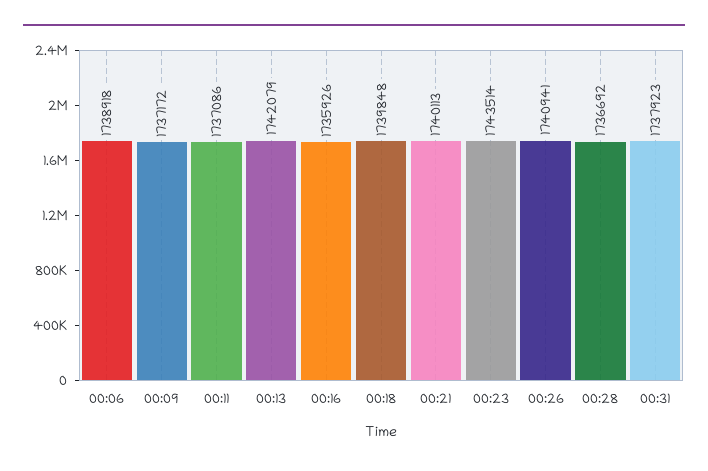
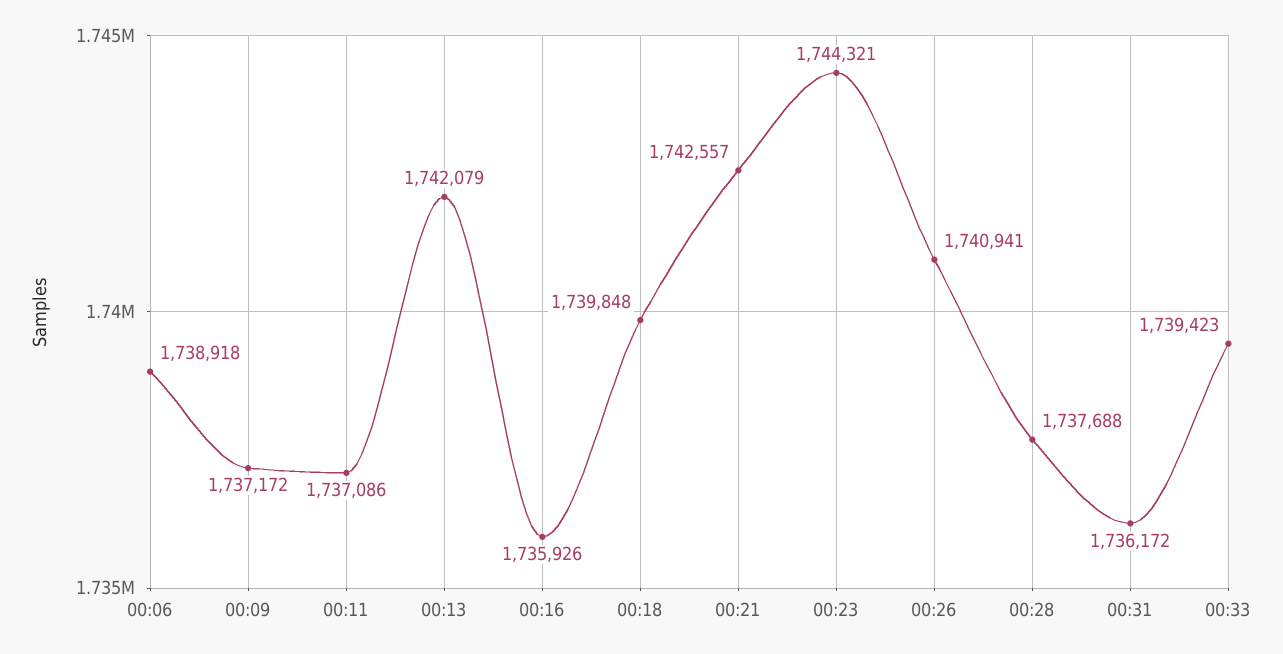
00:21: 1740113 -> 1742557
00:23: 1743514 -> 1744321
00:28: 1736692 -> 1737688
00:31: 1737923 -> 1736172
00:33: none -> 1739423

